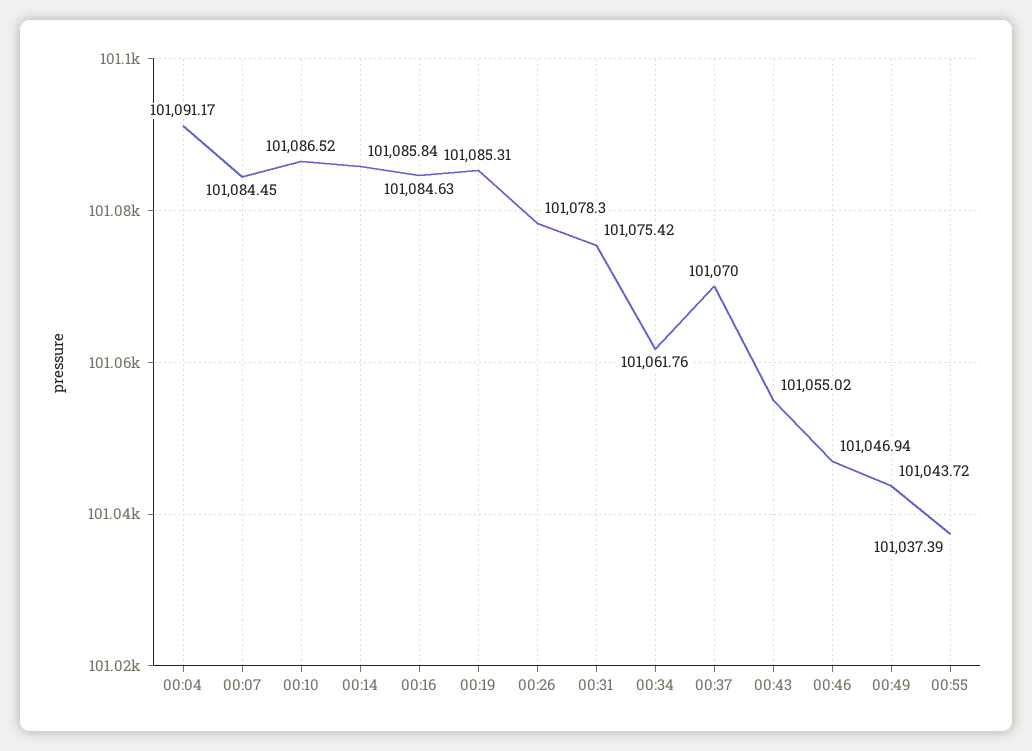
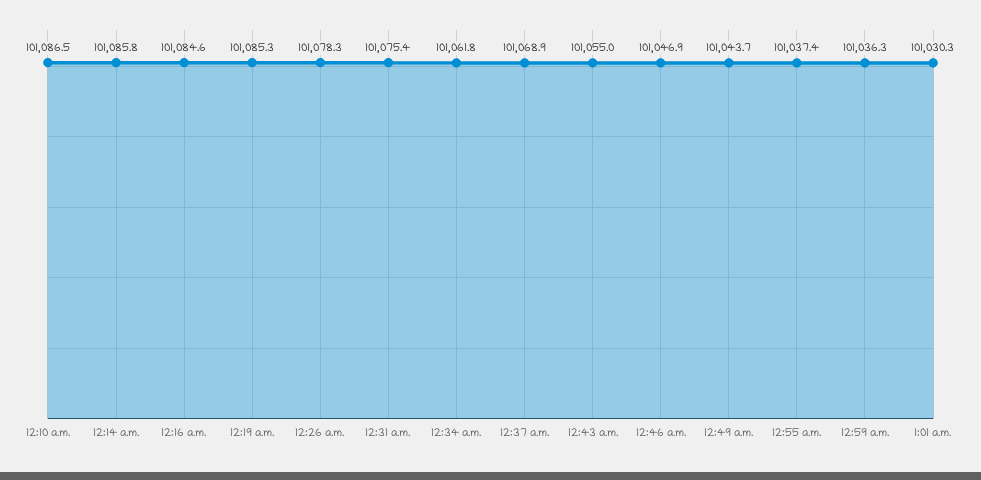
00:04: 101091.17 -> none
00:07: 101084.45 -> none
00:37: 101070 -> 101068.9
12:59 a.m.: none -> 101036.3
1:01 a.m.: none -> 101030.3

